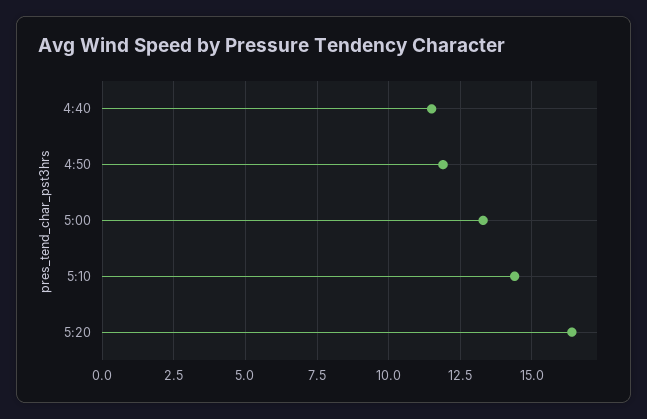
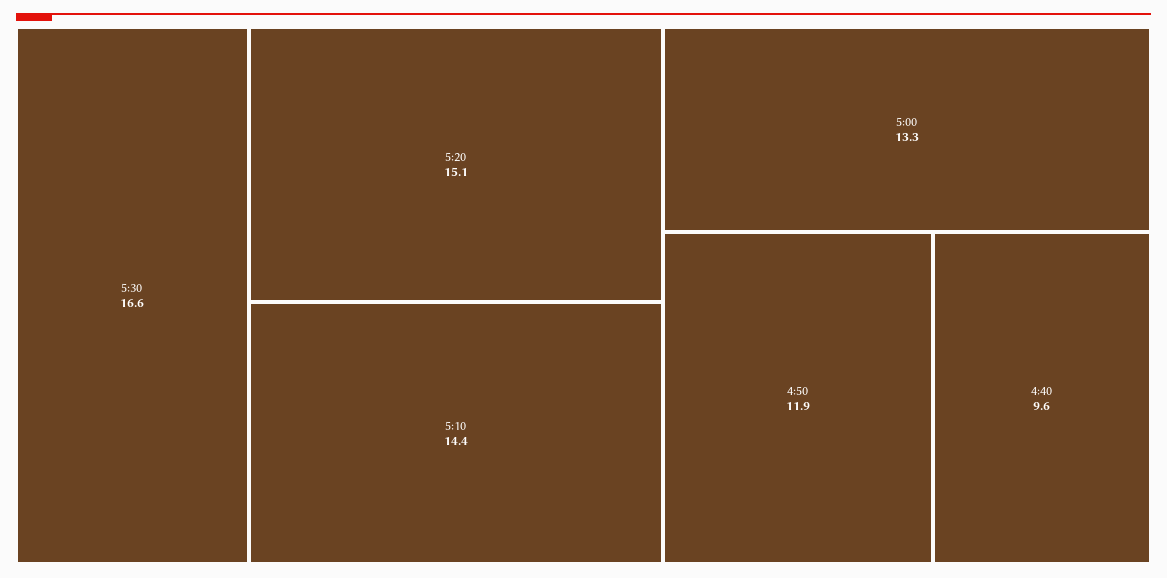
4:40: 11.5 -> 9.6
5:20: 16.5 -> 15.1
5:30: none -> 16.6

